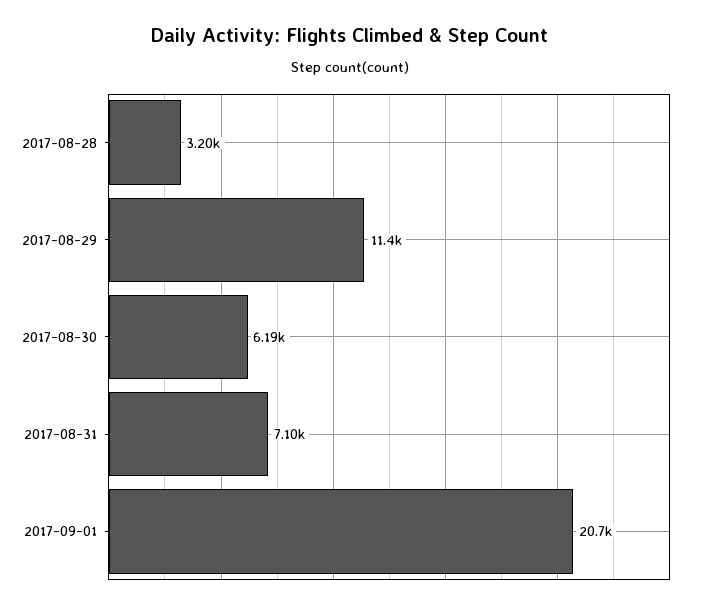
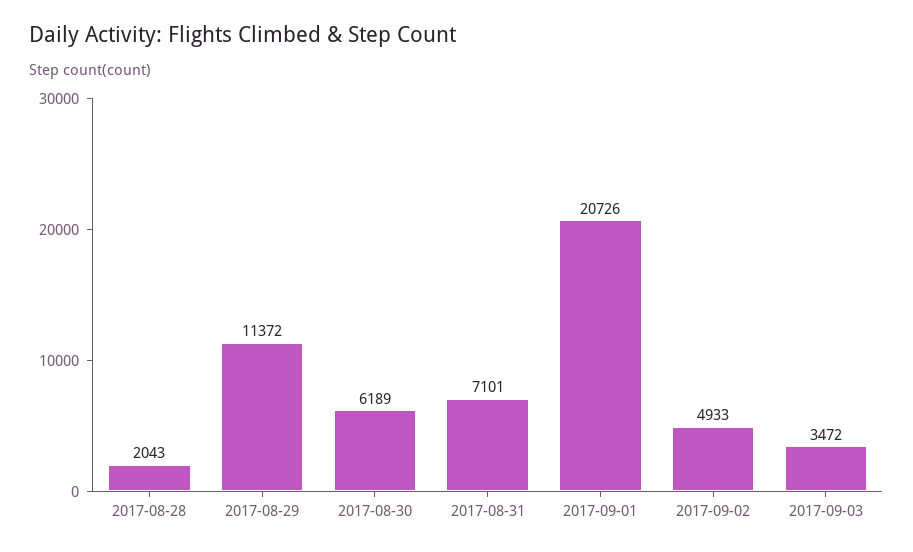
2017-08-28: 3200 -> 2043
2017-09-02: none -> 4933
2017-09-03: none -> 3472

